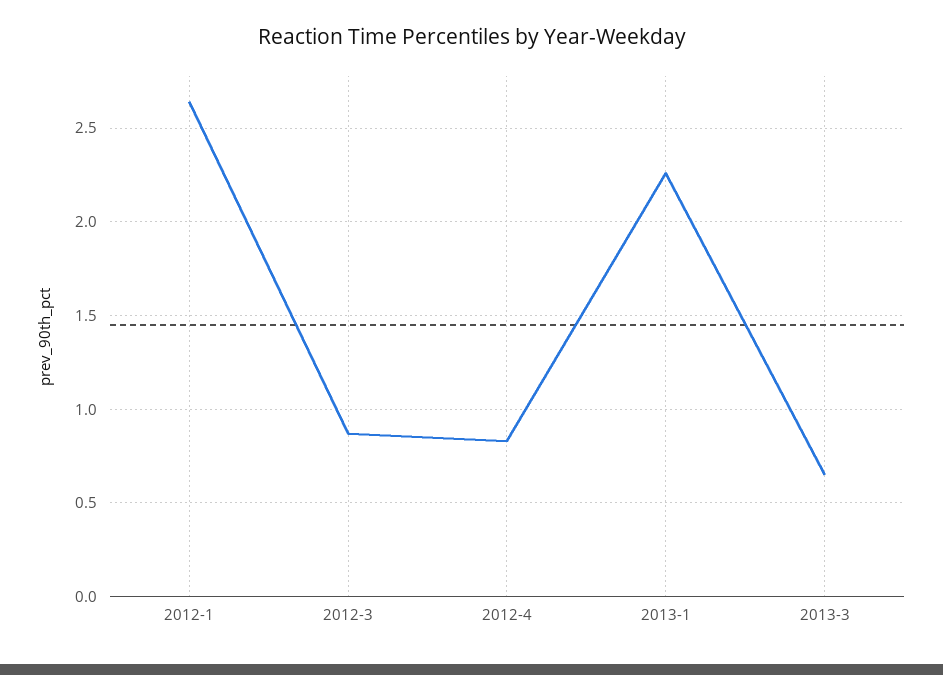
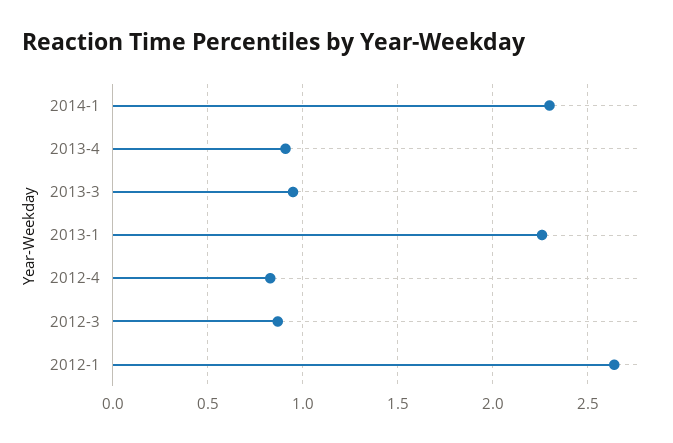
2013-3: 0.65 -> 0.95
2014-1: none -> 2.3
2013-4: none -> 0.9

